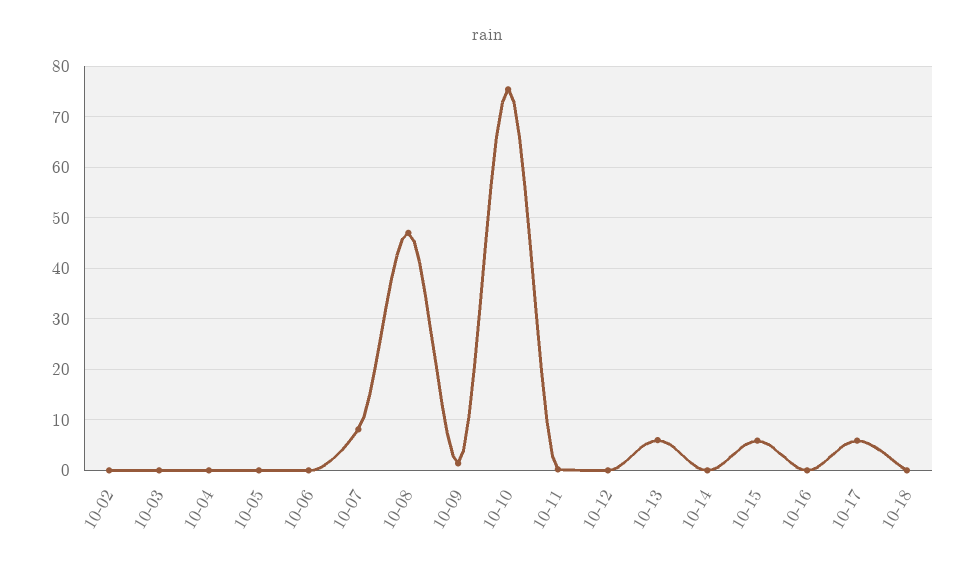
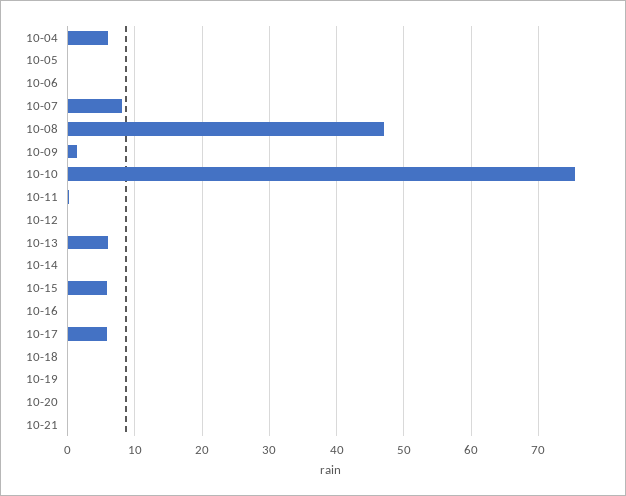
10-02: 0 -> none
10-03: 0 -> none
10-04: 0 -> 6
10-19: none -> 0
10-20: none -> 0
10-21: none -> 0

